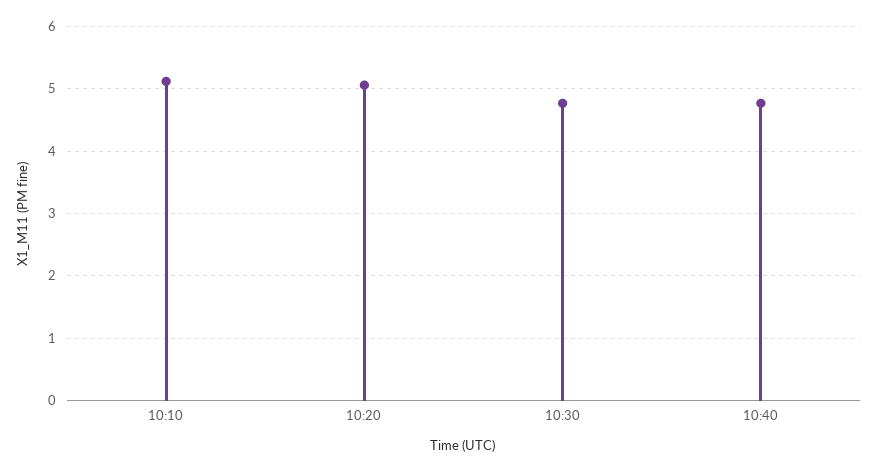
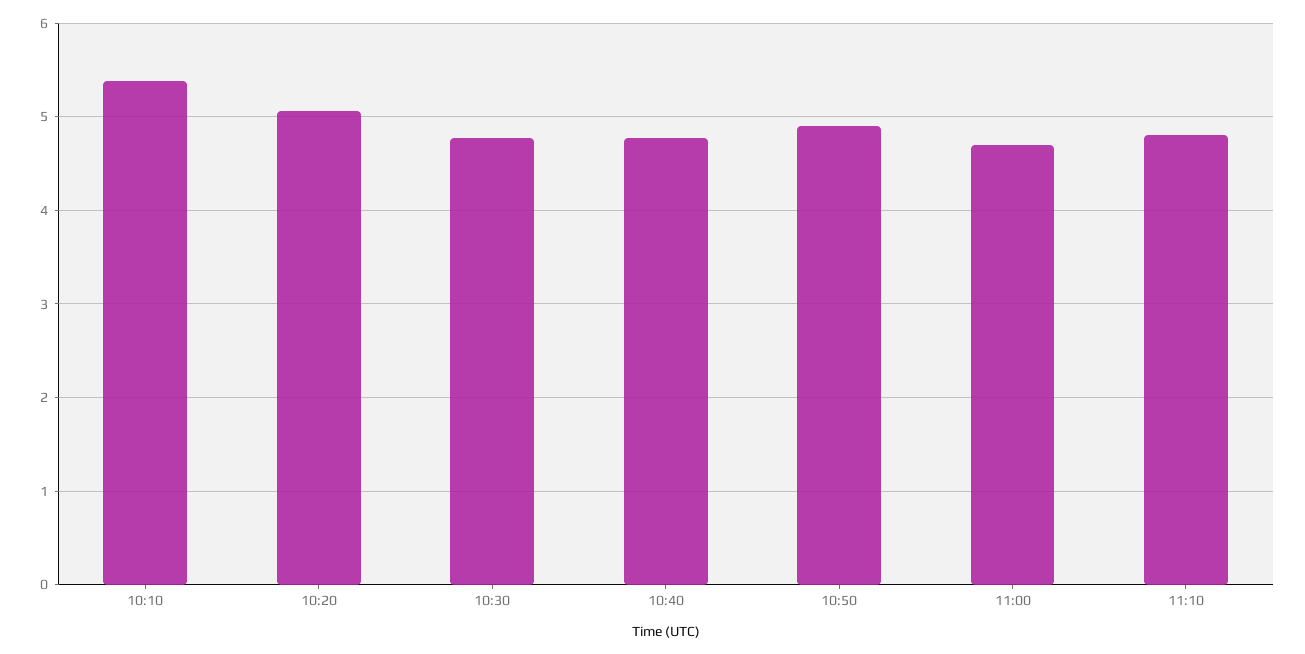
10:10: 5.1 -> 5.4
10:50: none -> 4.9
11:00: none -> 4.7
11:10: none -> 4.8

